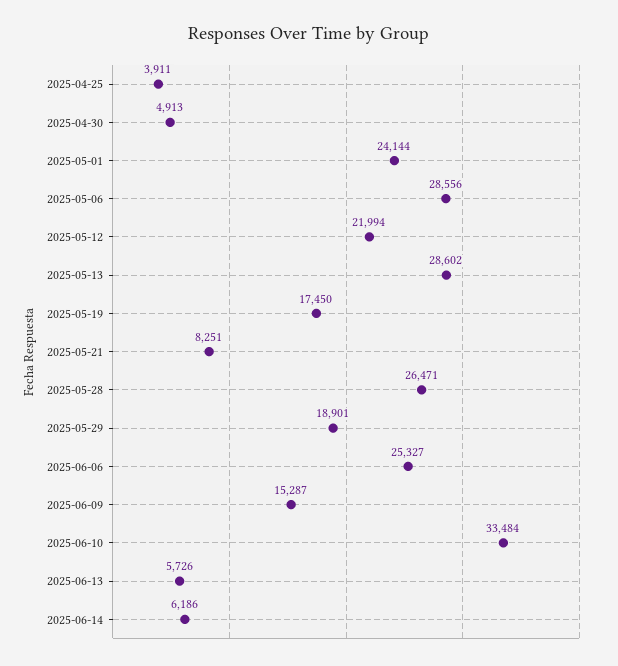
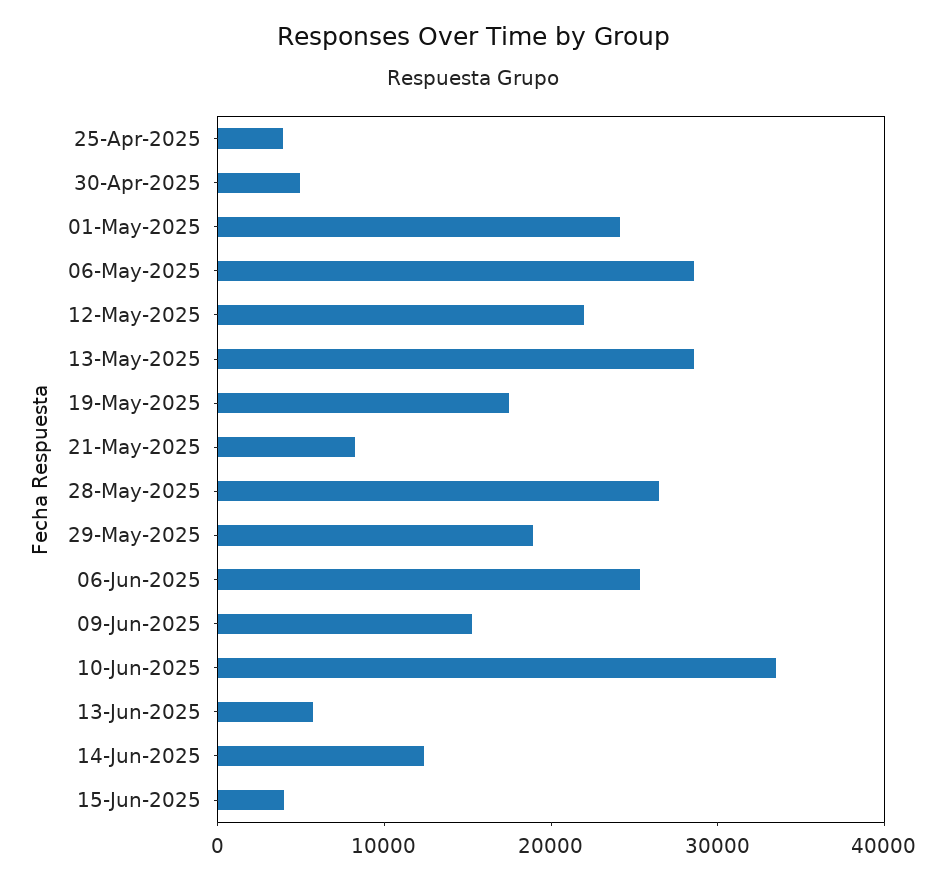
2025-06-14: 6186 -> 12000
15-Jun-2025: none -> 4000

